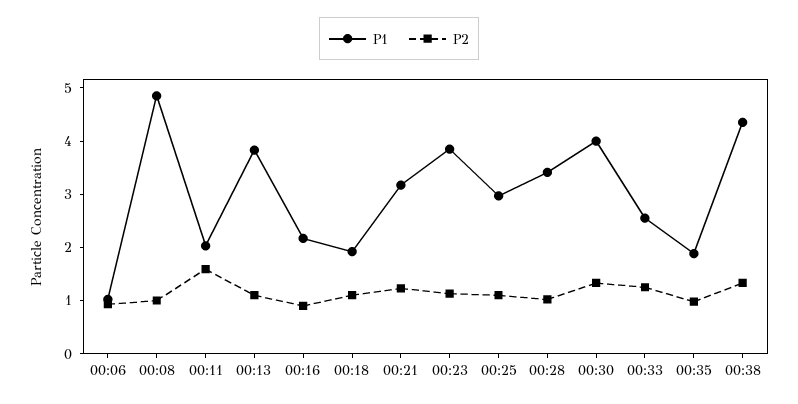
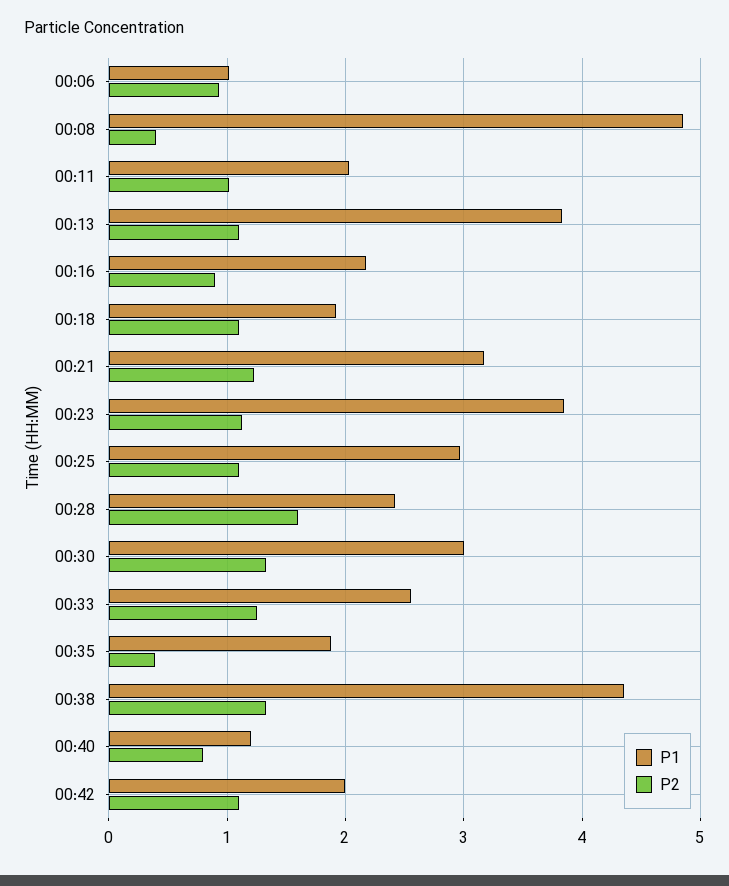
P2, 00:08: 1 -> 0.4
P2, 00:11: 1.6 -> 1
P1, 00:28: 3.4 -> 2.4
P2, 00:28: 1 -> 1.6
P1, 00:30: 4 -> 3
P2, 00:35: 1 -> 0.4
P1, 00:40: none -> 1.2
P2, 00:40: none -> 0.8
P1, 00:42: none -> 2
P2, 00:42: none -> 1.1

